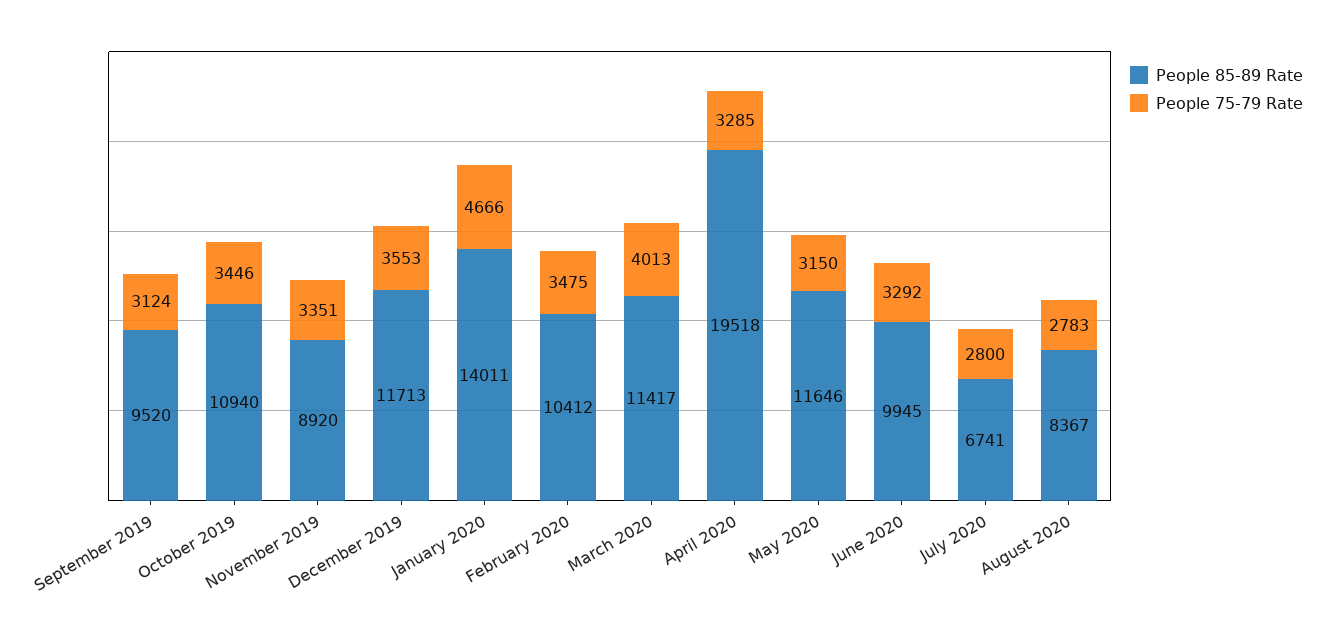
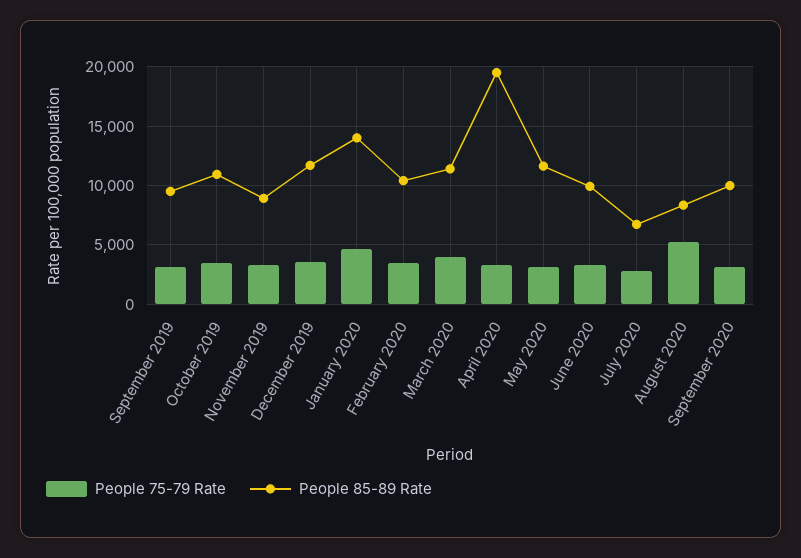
People 75-79 Rate, August 2020: 2783 -> 5000
People 75-79 Rate, September 2020: none -> 3000
People 85-89 Rate, September 2020: none -> 10000

